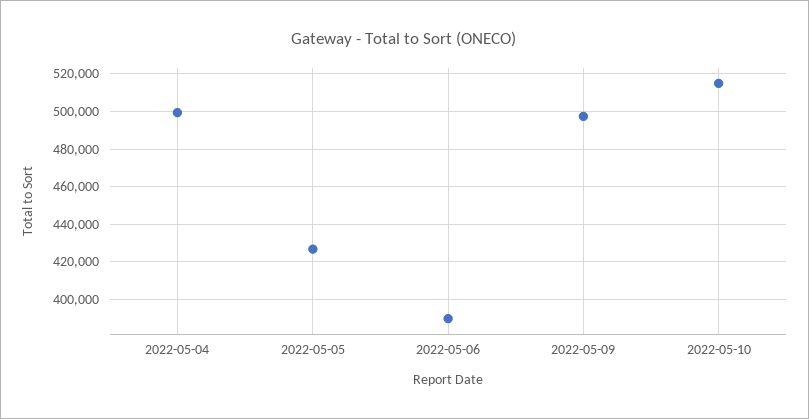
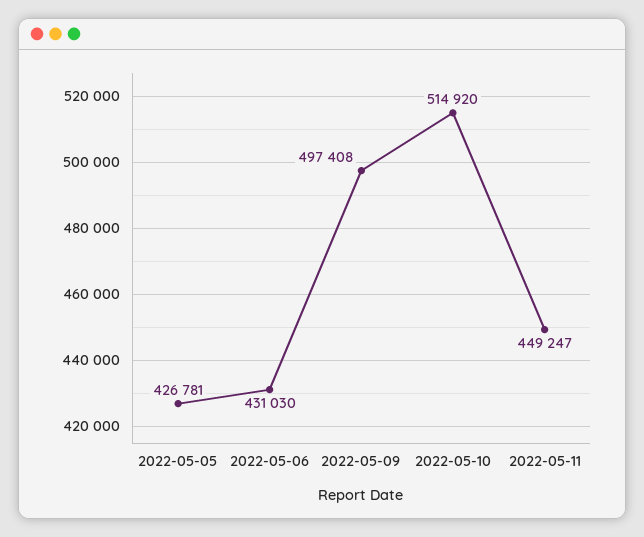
2022-05-04: 500000 -> none
2022-05-06: 390000 -> 431030
2022-05-11: none -> 449247

